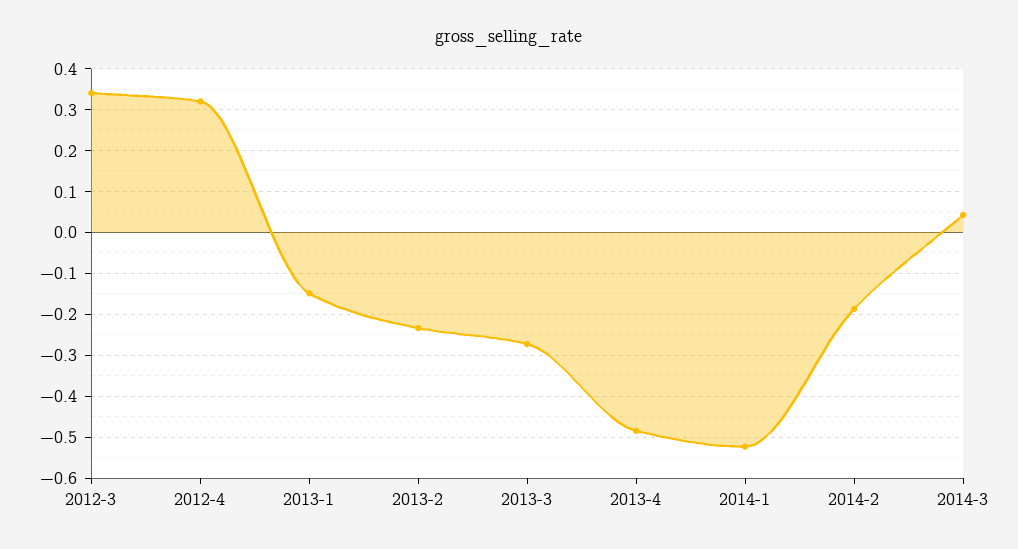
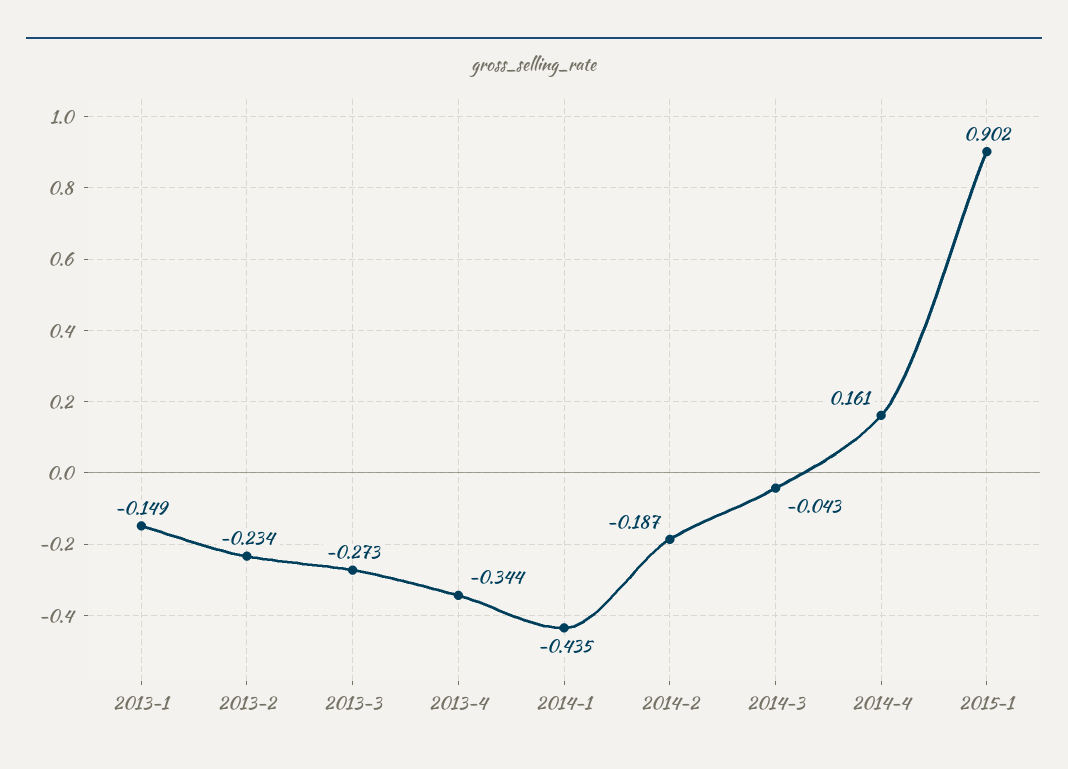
2012-3: 0.34 -> none
2012-4: 0.32 -> none
2013-4: -0.48 -> -0.344
2014-1: -0.52 -> -0.435
2014-3: 0.04 -> -0.043
2014-4: none -> 0.161
2015-1: none -> 0.902

